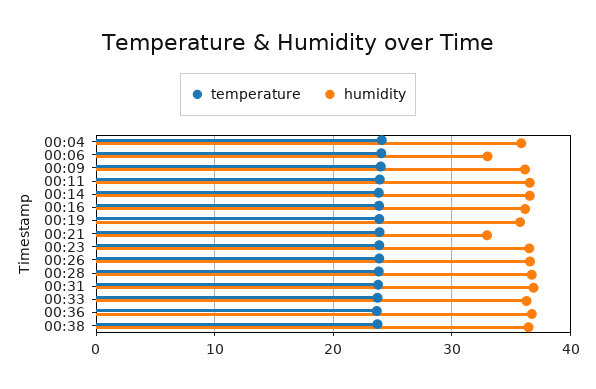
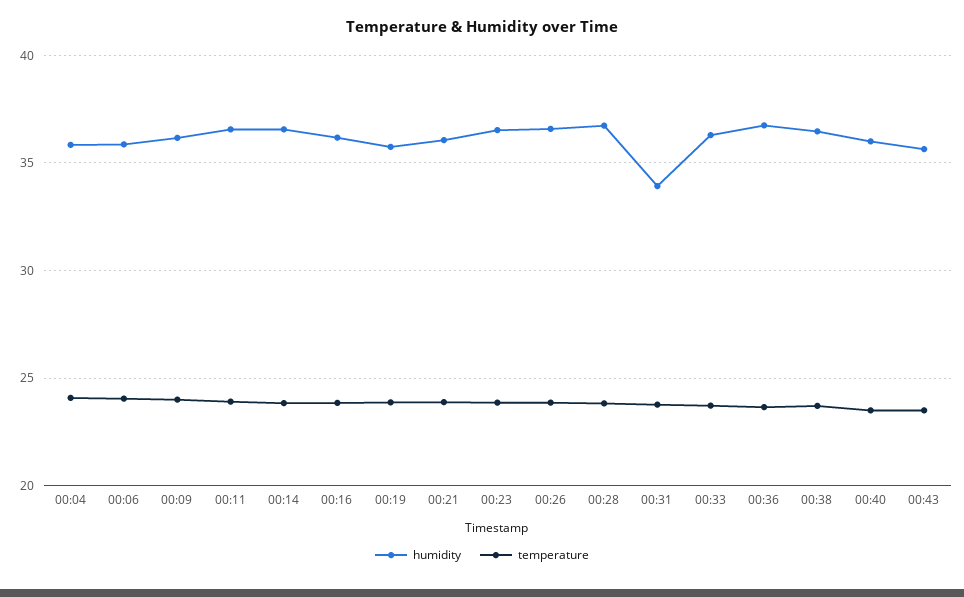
humidity, 00:06: 33 -> 36
humidity, 00:21: 33 -> 36
humidity, 00:31: 37 -> 34
humidity, 00:40: none -> 36
temperature, 00:40: none -> 23.5
humidity, 00:43: none -> 35.5
temperature, 00:43: none -> 23.5

